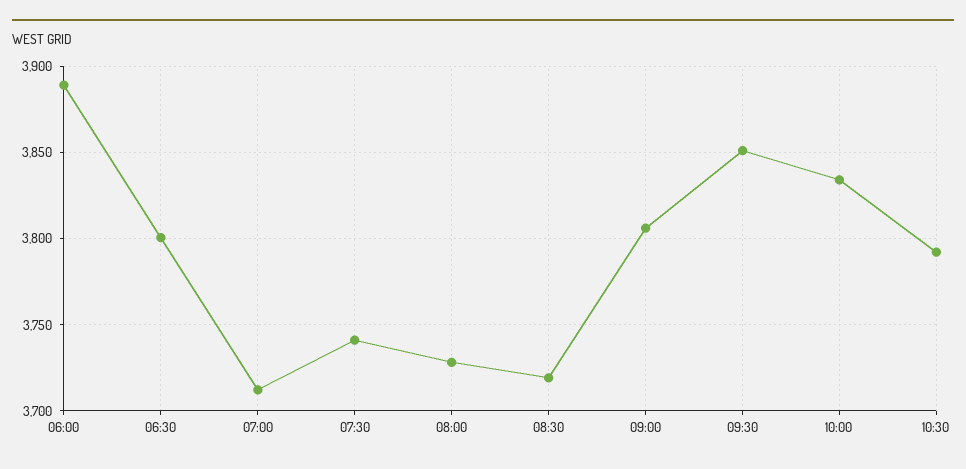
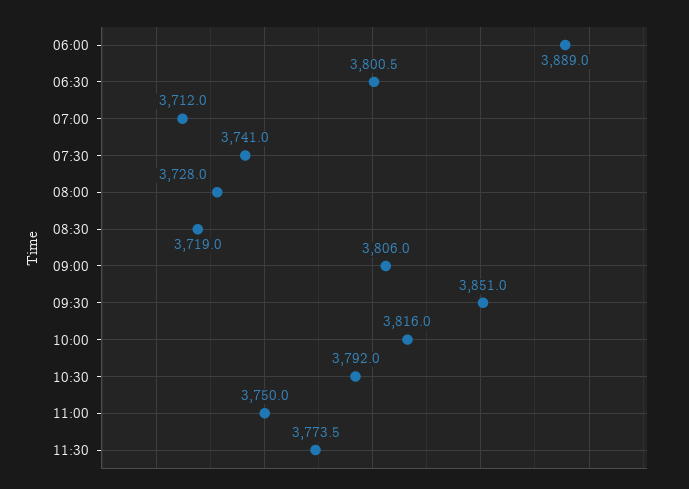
10:00: 3835 -> 3816
11:00: none -> 3750
11:30: none -> 3773.5

